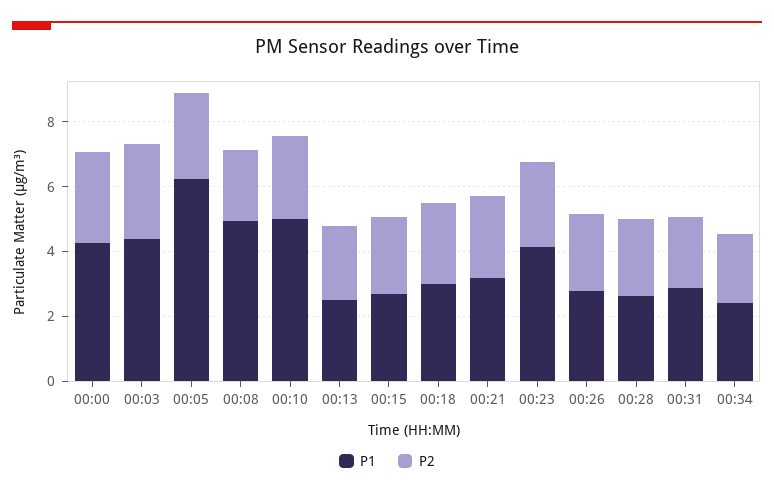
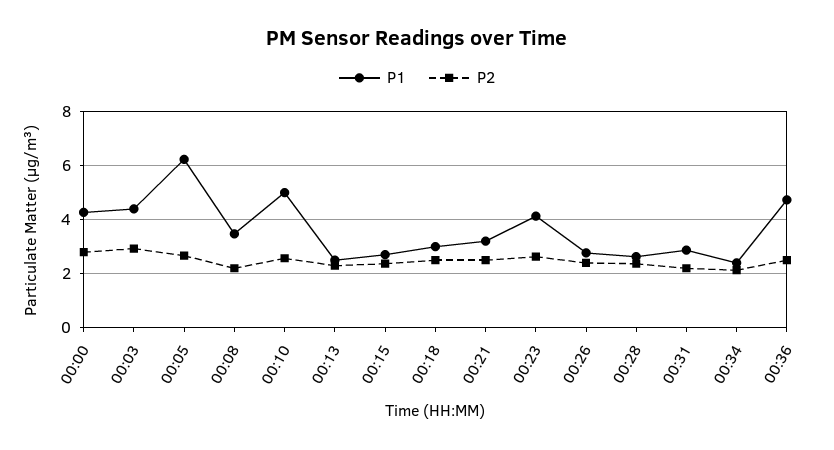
P1, 00:08: 5 -> 3.5
P1, 00:36: none -> 4.75
P2, 00:36: none -> 2.5

